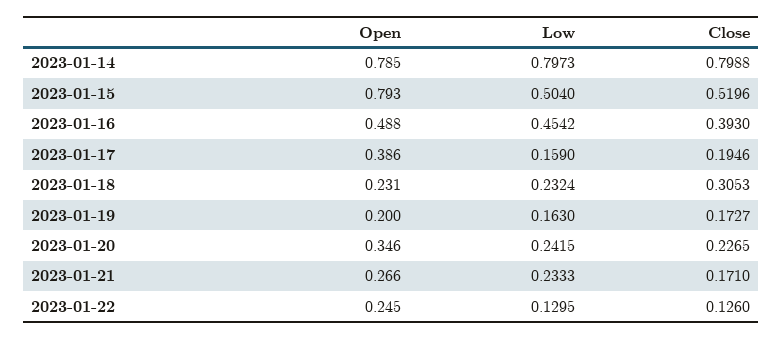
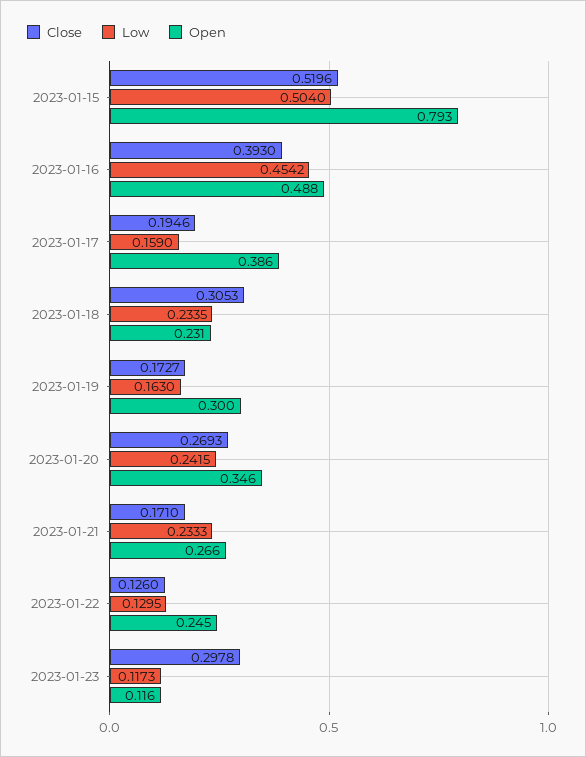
Open, 2023-01-14: 0.785 -> none
Low, 2023-01-14: 0.7973 -> none
Close, 2023-01-14: 0.7988 -> none
Low, 2023-01-18: 0.2324 -> 0.2335
Open, 2023-01-19: 0.2 -> 0.3
Close, 2023-01-20: 0.2265 -> 0.2693
Close, 2023-01-23: none -> 0.2978
Low, 2023-01-23: none -> 0.1173
Open, 2023-01-23: none -> 0.116

